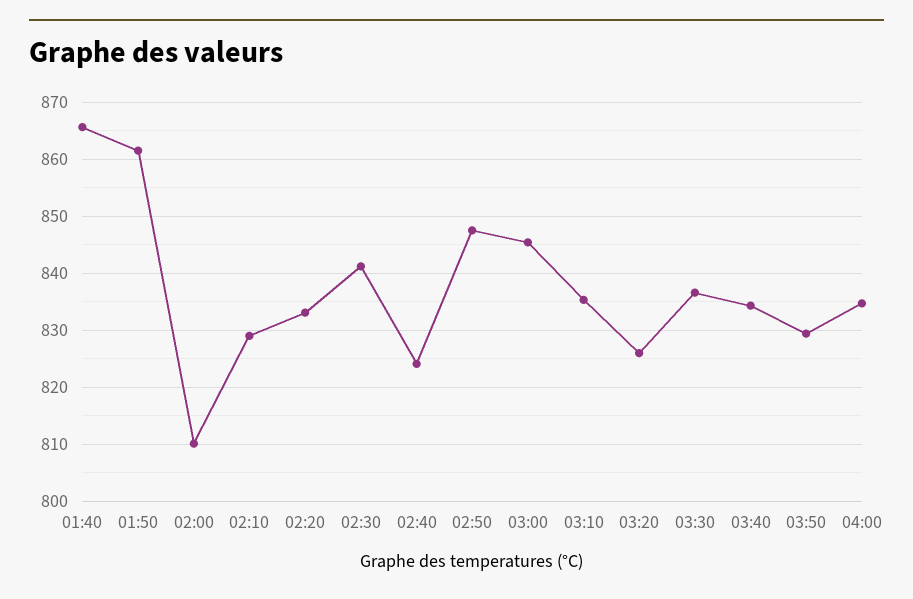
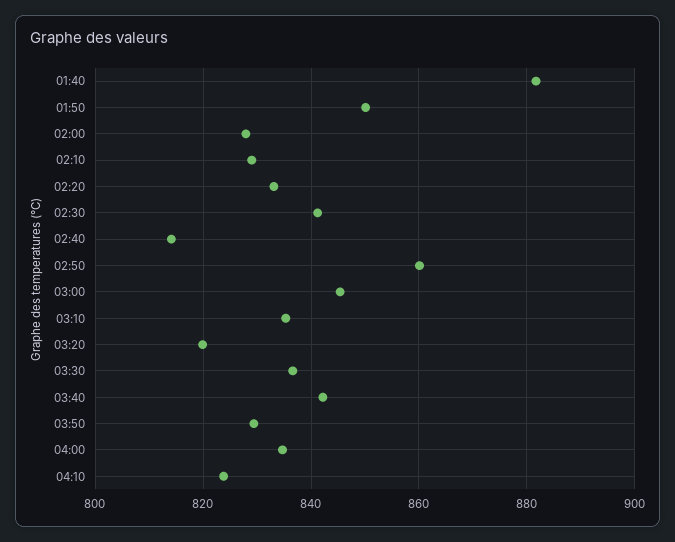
01:40: 866 -> 882
01:50: 862 -> 850
02:00: 810 -> 828
02:40: 824 -> 814
02:50: 848 -> 860
03:20: 826 -> 820
03:40: 834 -> 842
04:10: none -> 824

